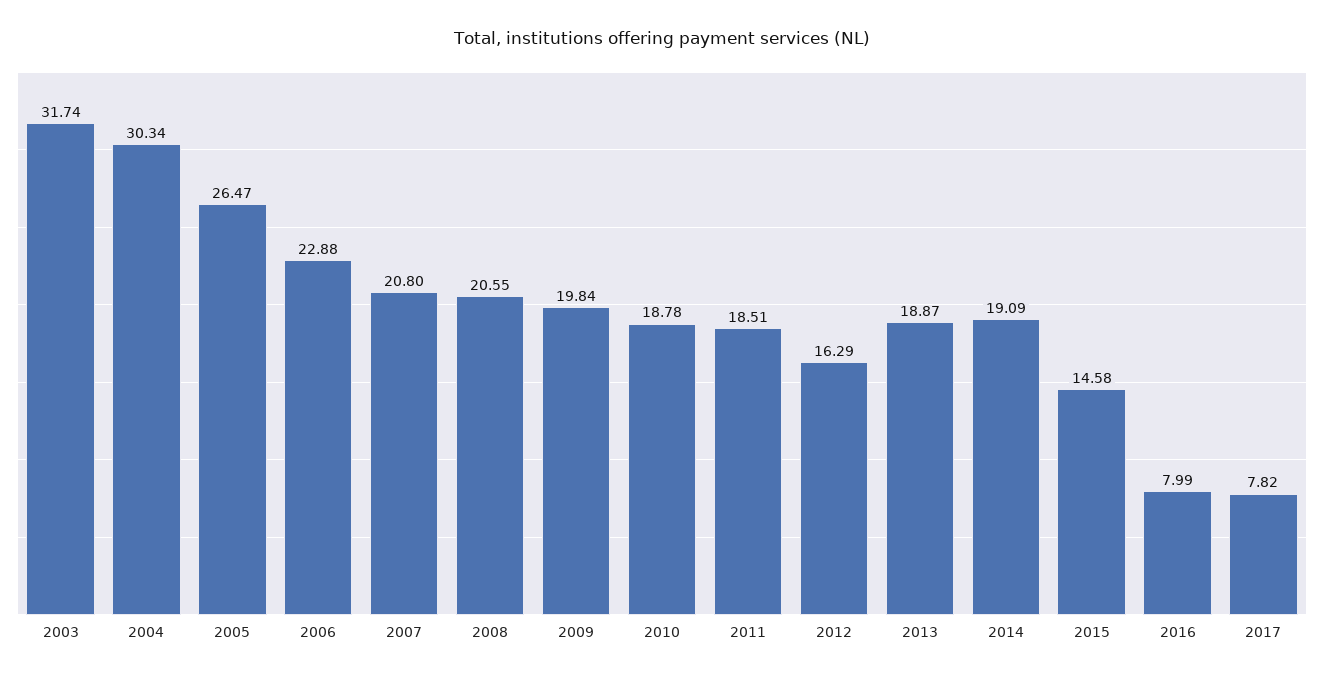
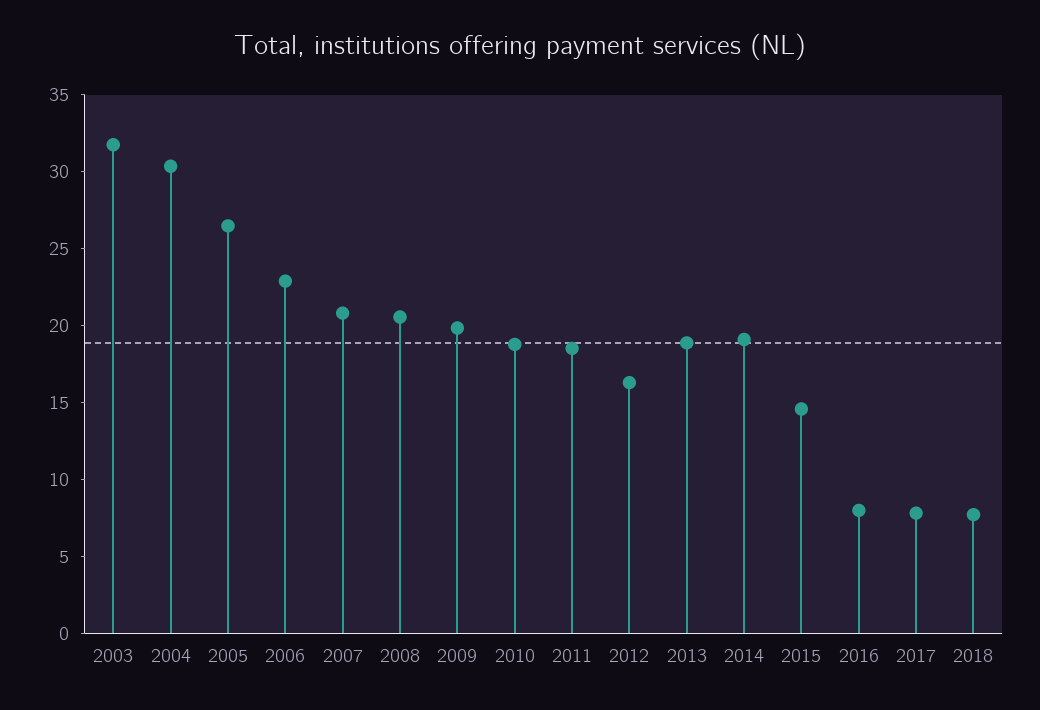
2018: none -> 8

